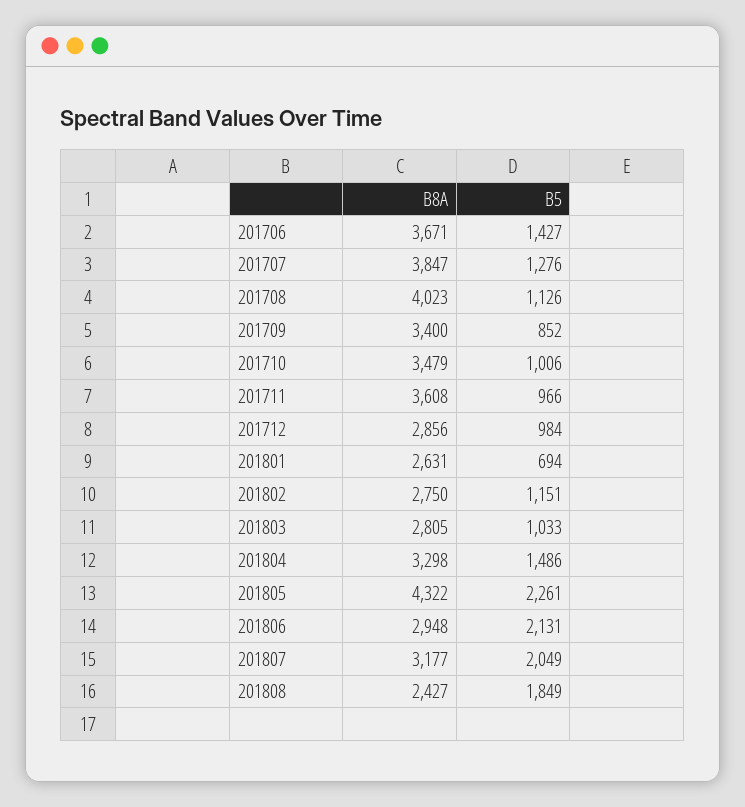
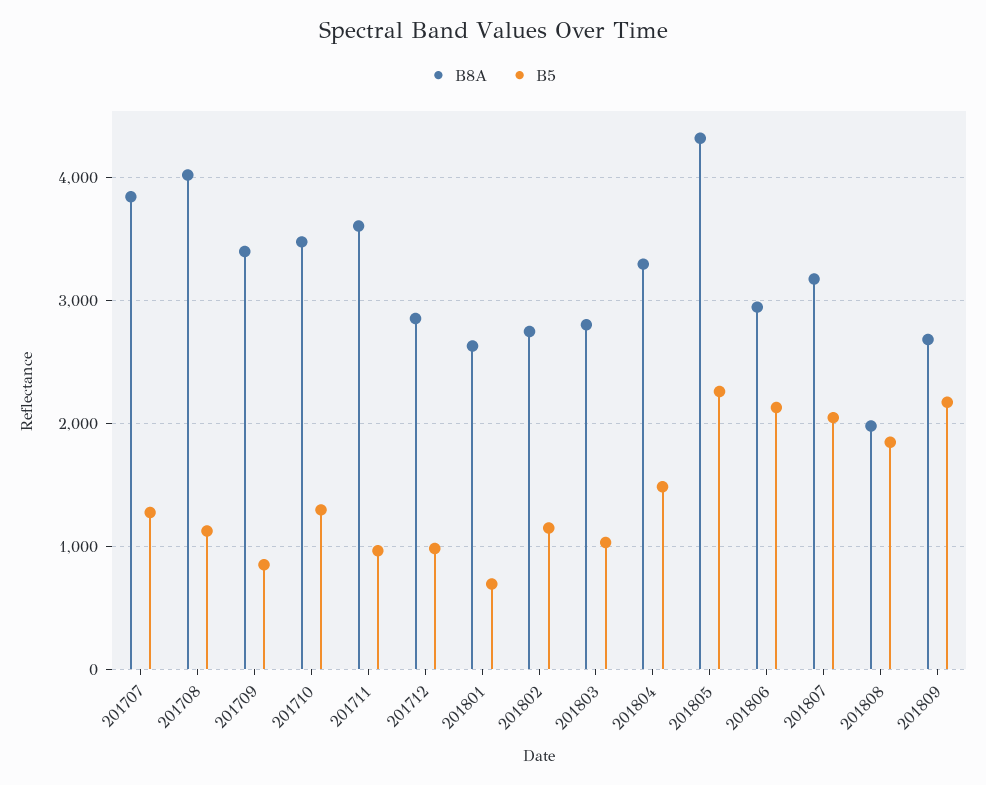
B8A, 201706: 3671 -> none
B5, 201706: 1427 -> none
B5, 201710: 1006 -> 1300
B8A, 201808: 2427 -> 2000
B8A, 201809: none -> 2700
B5, 201809: none -> 2200

